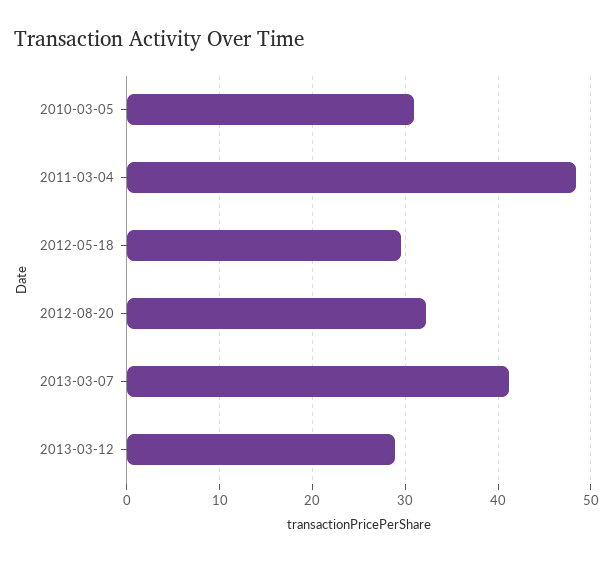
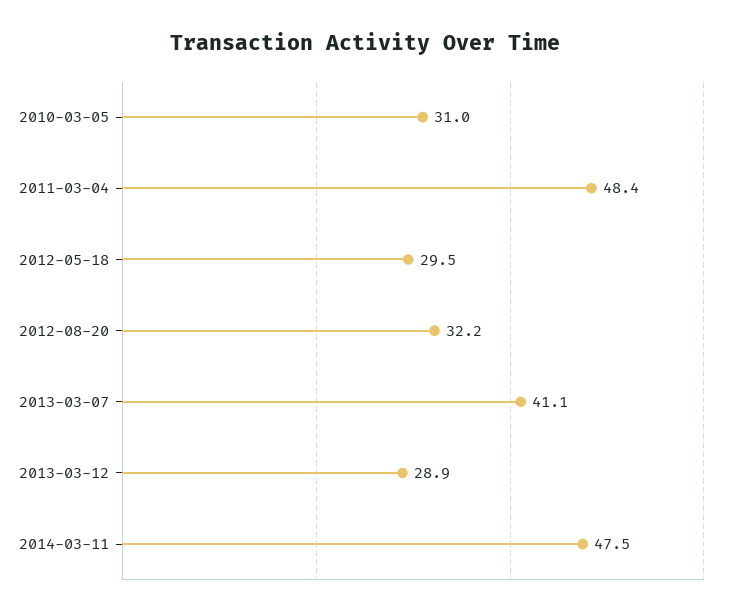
2014-03-11: none -> 47.5

